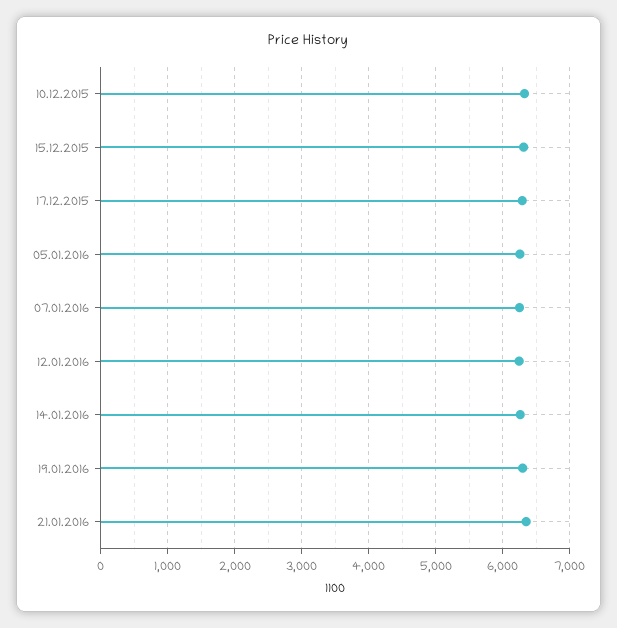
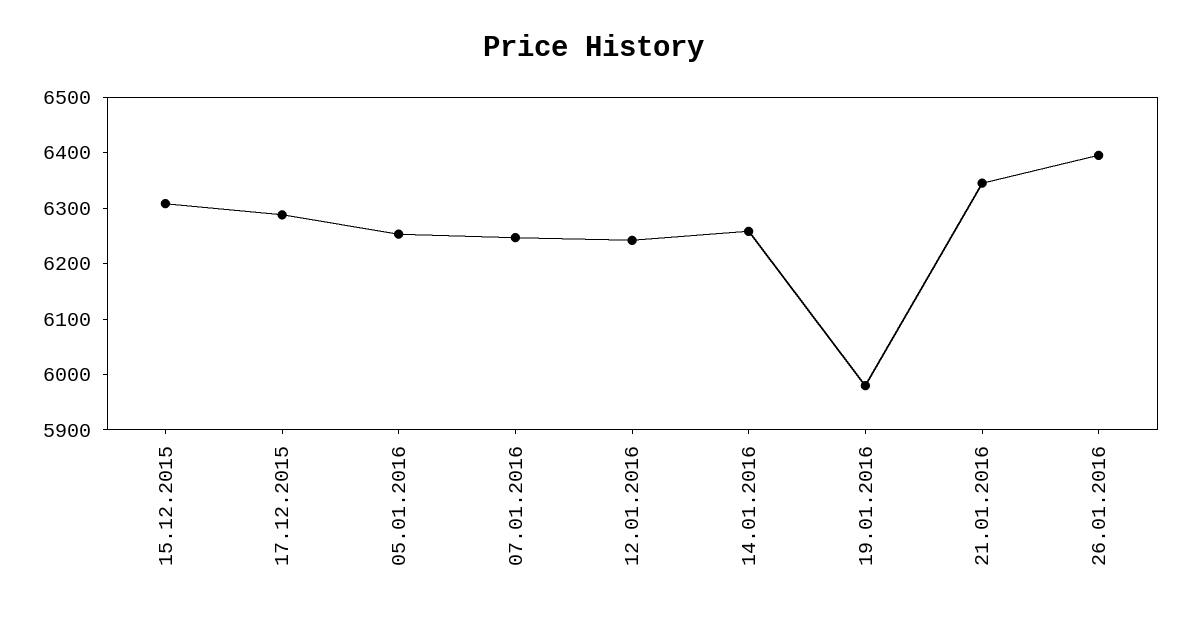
10.12.2015: 6300 -> none
19.01.2016: 6300 -> 5980
26.01.2016: none -> 6400

